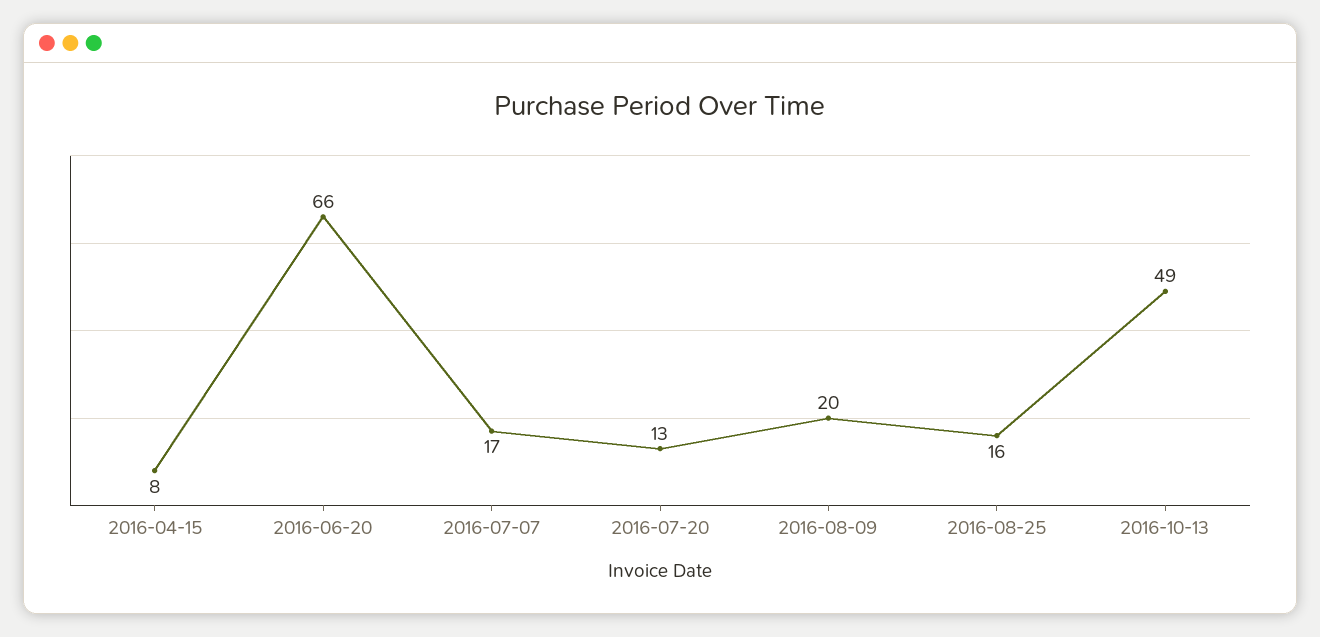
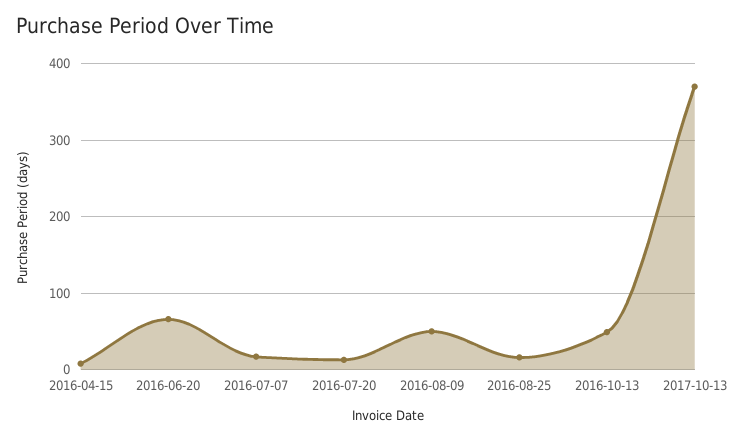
2016-08-09: 20 -> 50
2017-10-13: none -> 370

